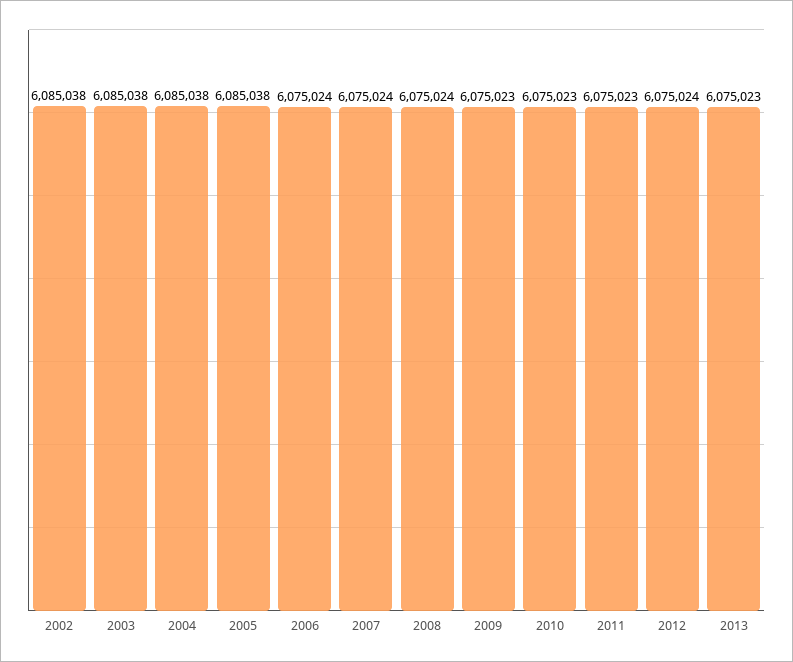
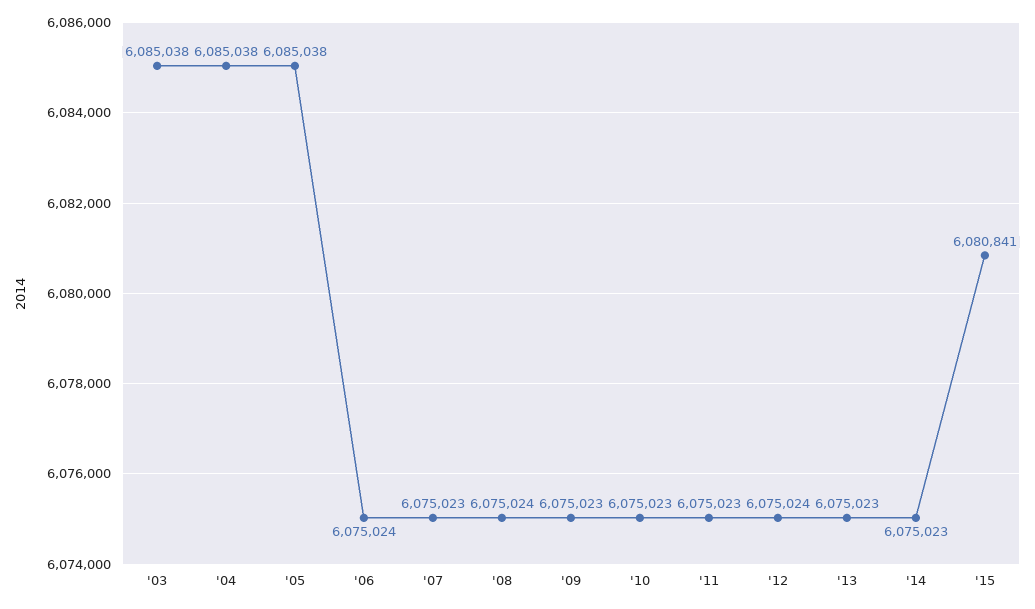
2002: 6085038 -> none
2007: 6075024 -> 6075023
'14: none -> 6075023
'15: none -> 6080841

